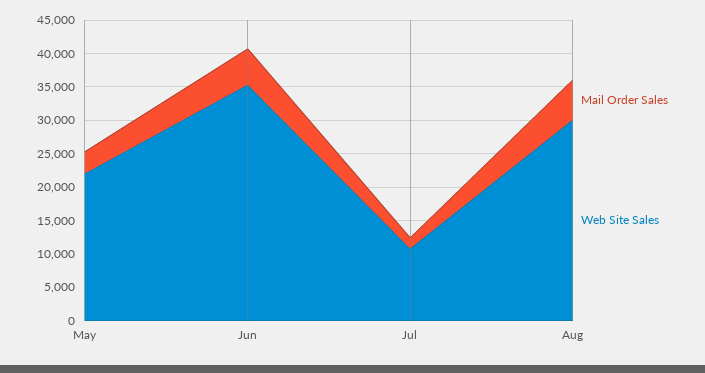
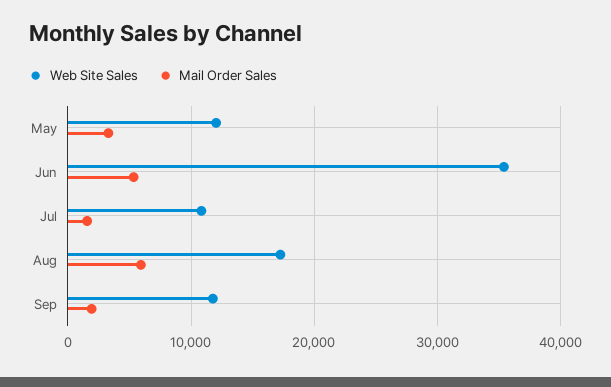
Web Site Sales, May: 22500 -> 12000
Web Site Sales, Aug: 30000 -> 17000
Web Site Sales, Sep: none -> 12000
Mail Order Sales, Sep: none -> 2000

